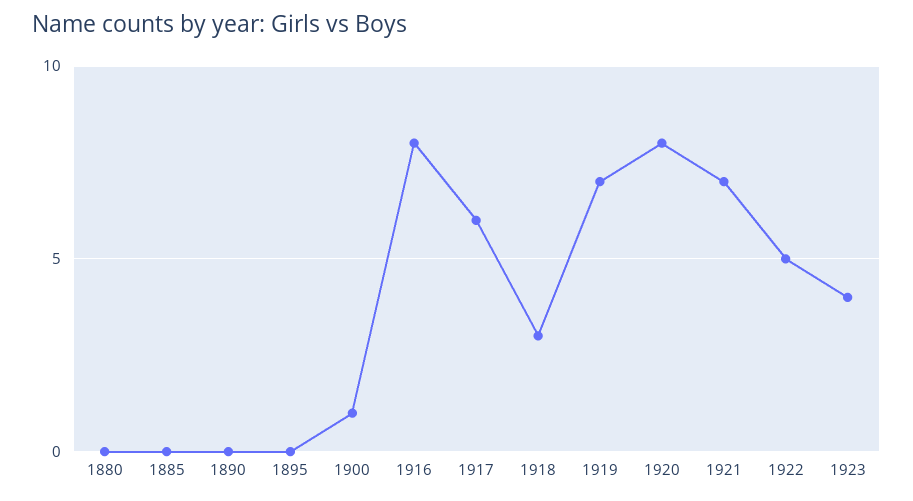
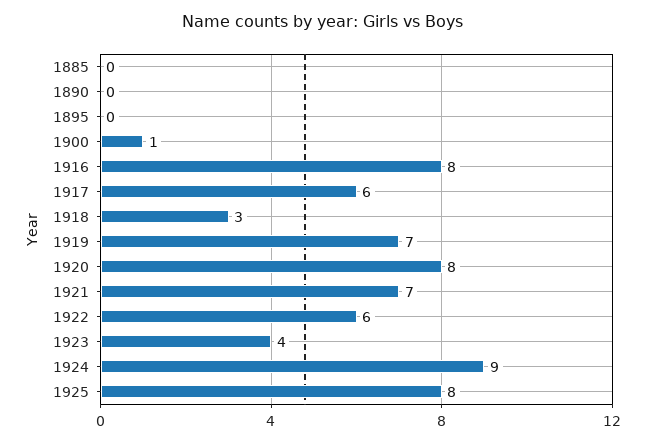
1880: 0 -> none
1922: 5 -> 6
1924: none -> 9
1925: none -> 8

